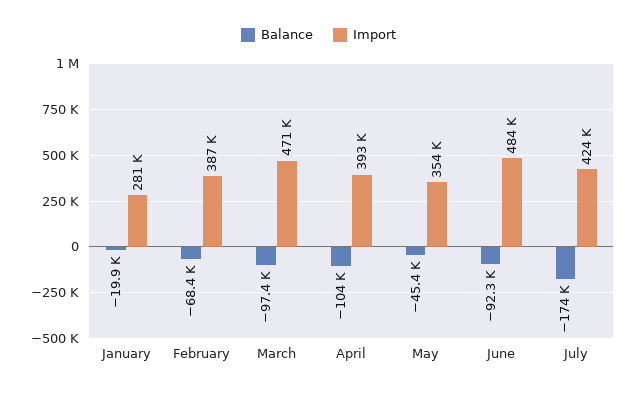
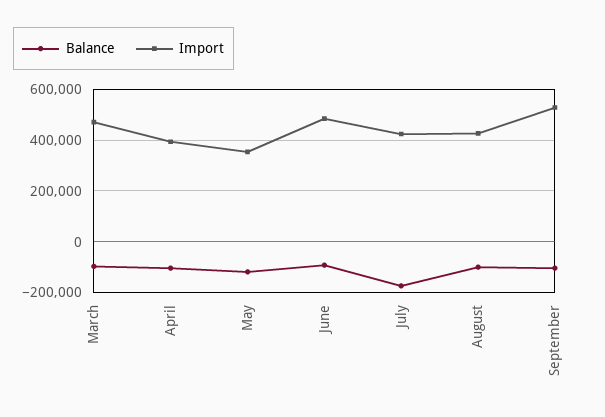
Balance, January: -19900 -> none
Import, January: 281000 -> none
Balance, February: -68400 -> none
Import, February: 387000 -> none
Balance, May: -45400 -> -125000
Balance, August: none -> -100000
Import, August: none -> 425000
Balance, September: none -> -100000
Import, September: none -> 525000

